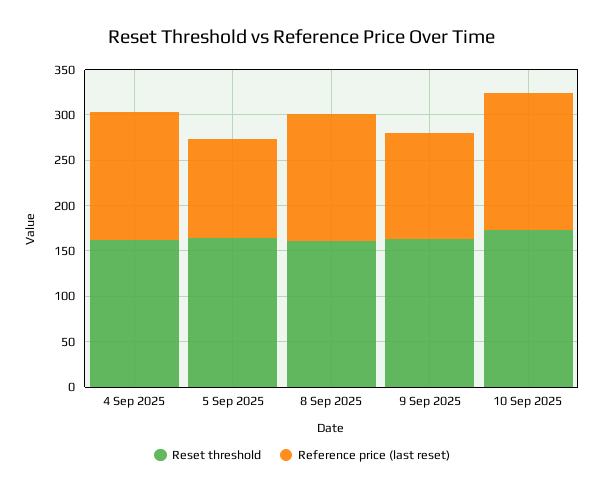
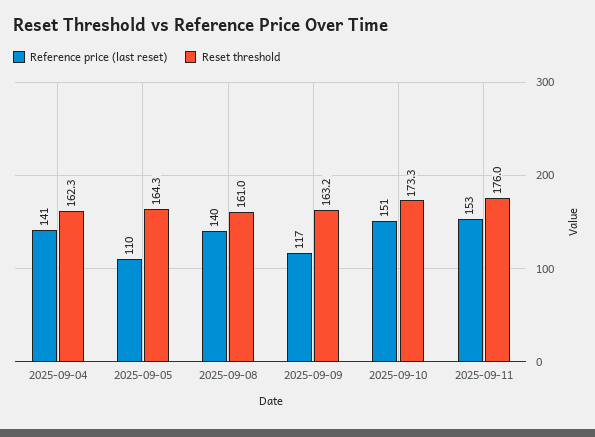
Reference price (last reset), 2025-09-11: none -> 153
Reset threshold, 2025-09-11: none -> 176

